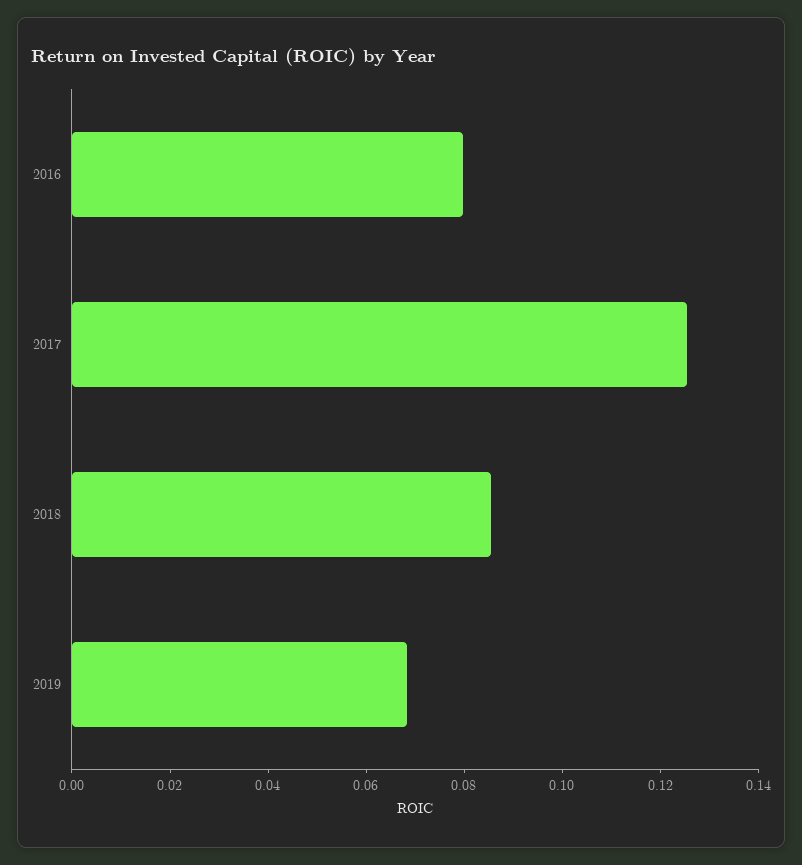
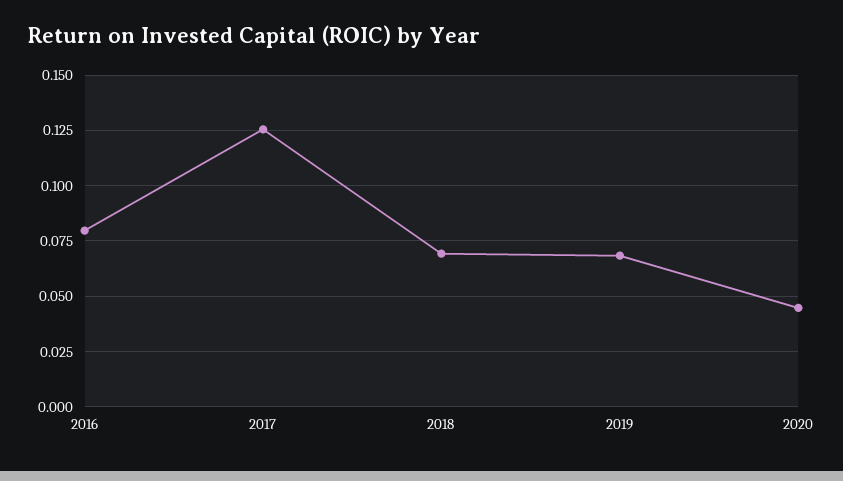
2018: 0.085 -> 0.07
2020: none -> 0.045

